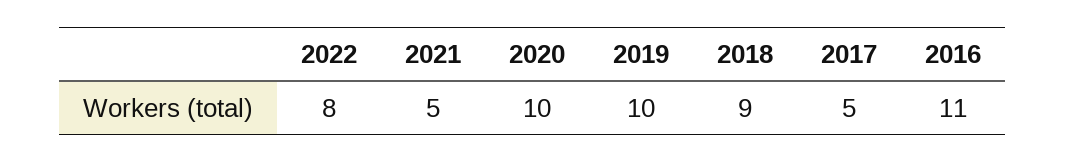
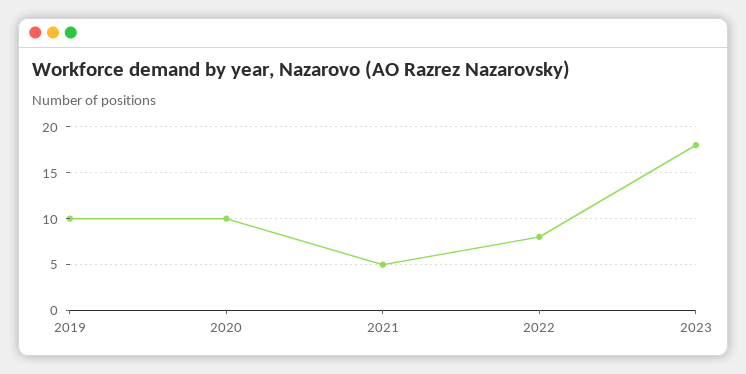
2018: 9 -> none
2017: 5 -> none
2016: 11 -> none
2023: none -> 18

